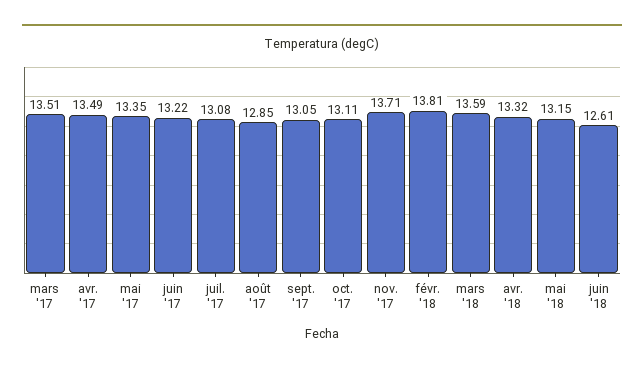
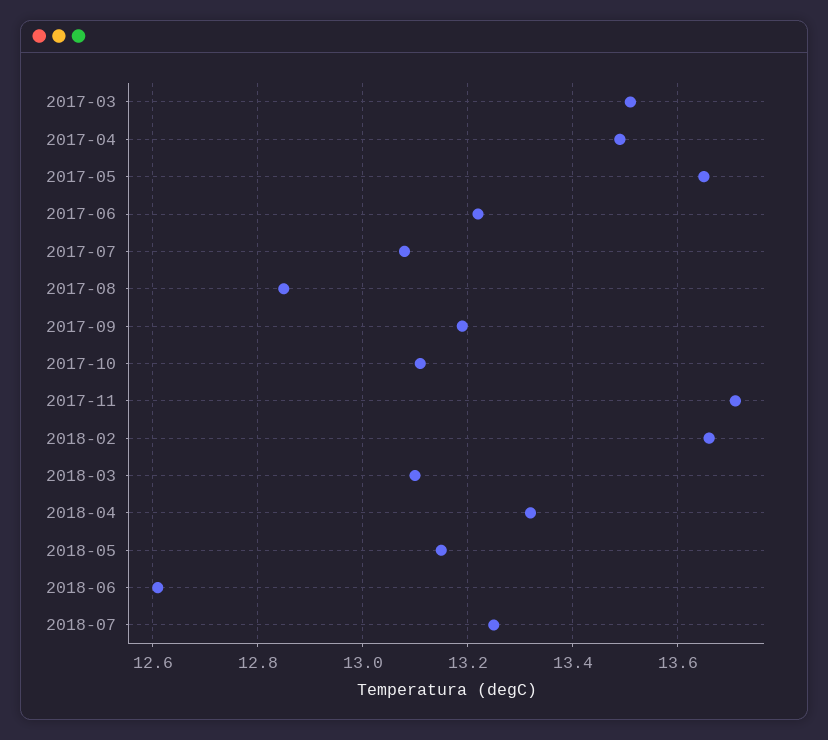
mai '17: 13.35 -> 13.65
sept. '17: 13.05 -> 13.2
févr. '18: 13.81 -> 13.65
mars '18: 13.59 -> 13.1
2018-07: none -> 13.25

